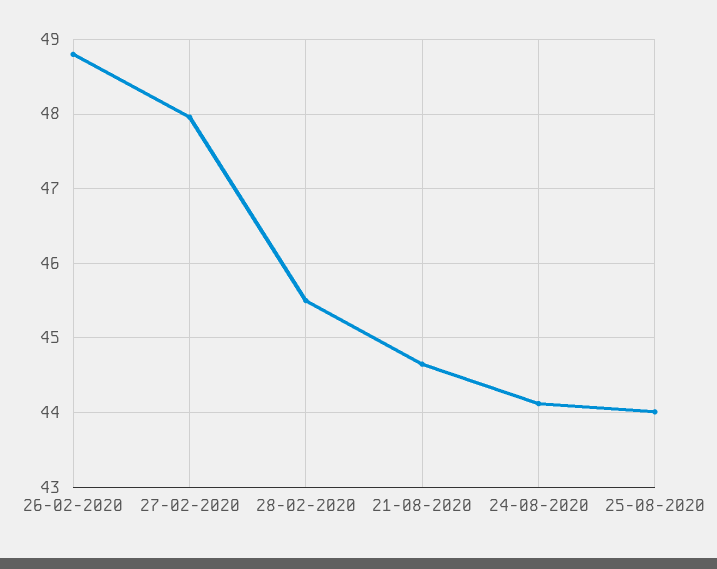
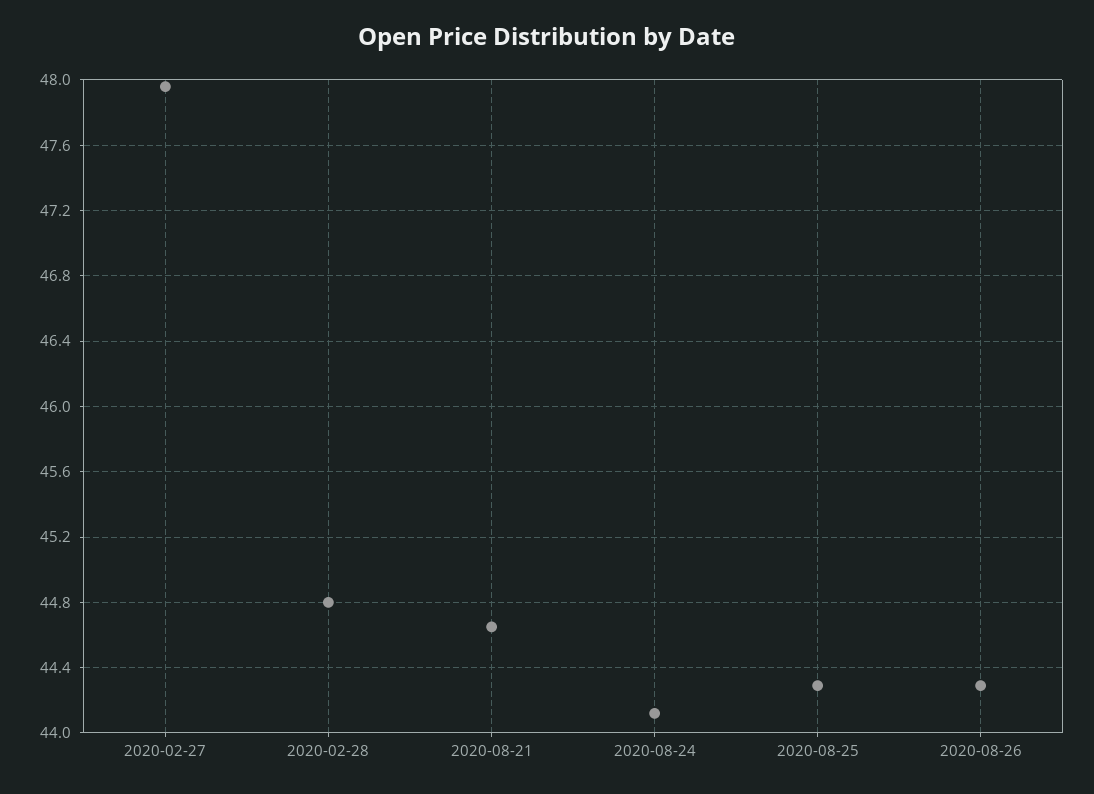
26-02-2020: 48.8 -> none
28-02-2020: 45.5 -> 44.8
25-08-2020: 44 -> 44.3
2020-08-26: none -> 44.3

